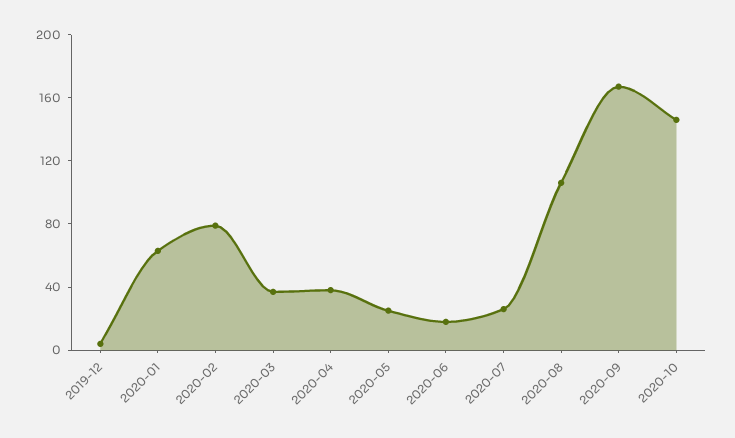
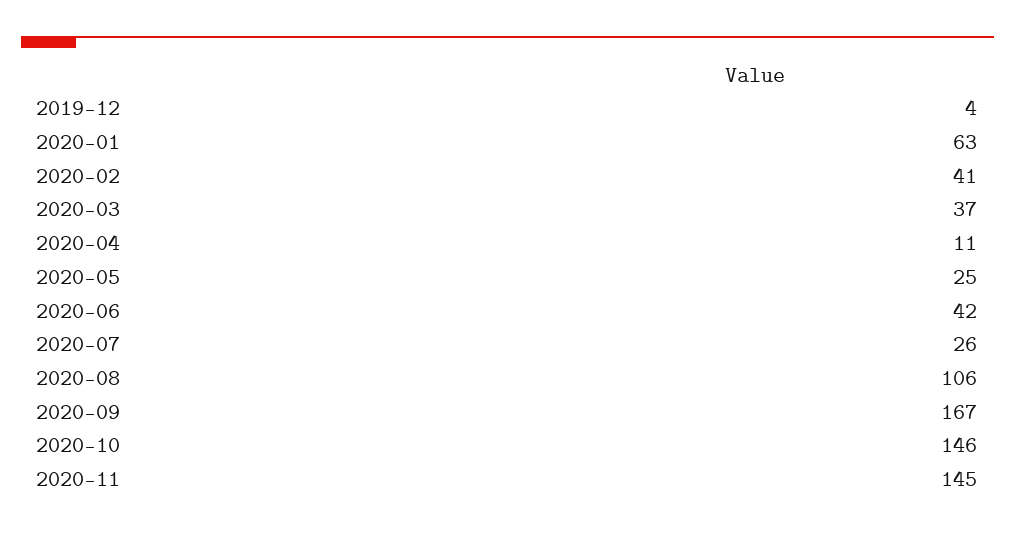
2020-02: 80 -> 41
2020-04: 40 -> 11
2020-06: 20 -> 42
2020-11: none -> 145

